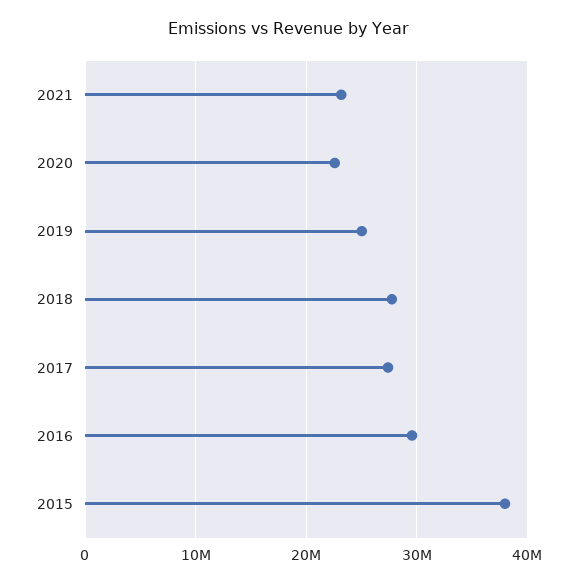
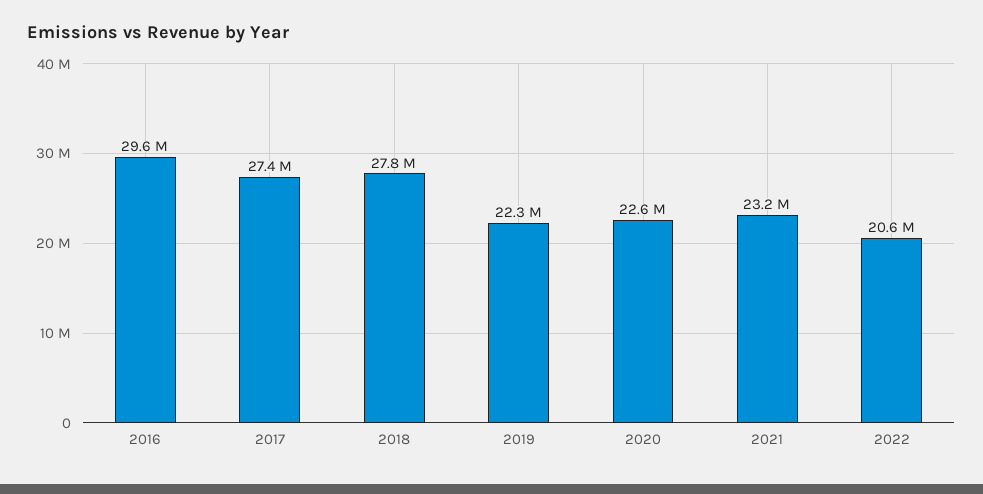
2019: 25000000 -> 22300000
2015: 38000000 -> none
2022: none -> 20600000

